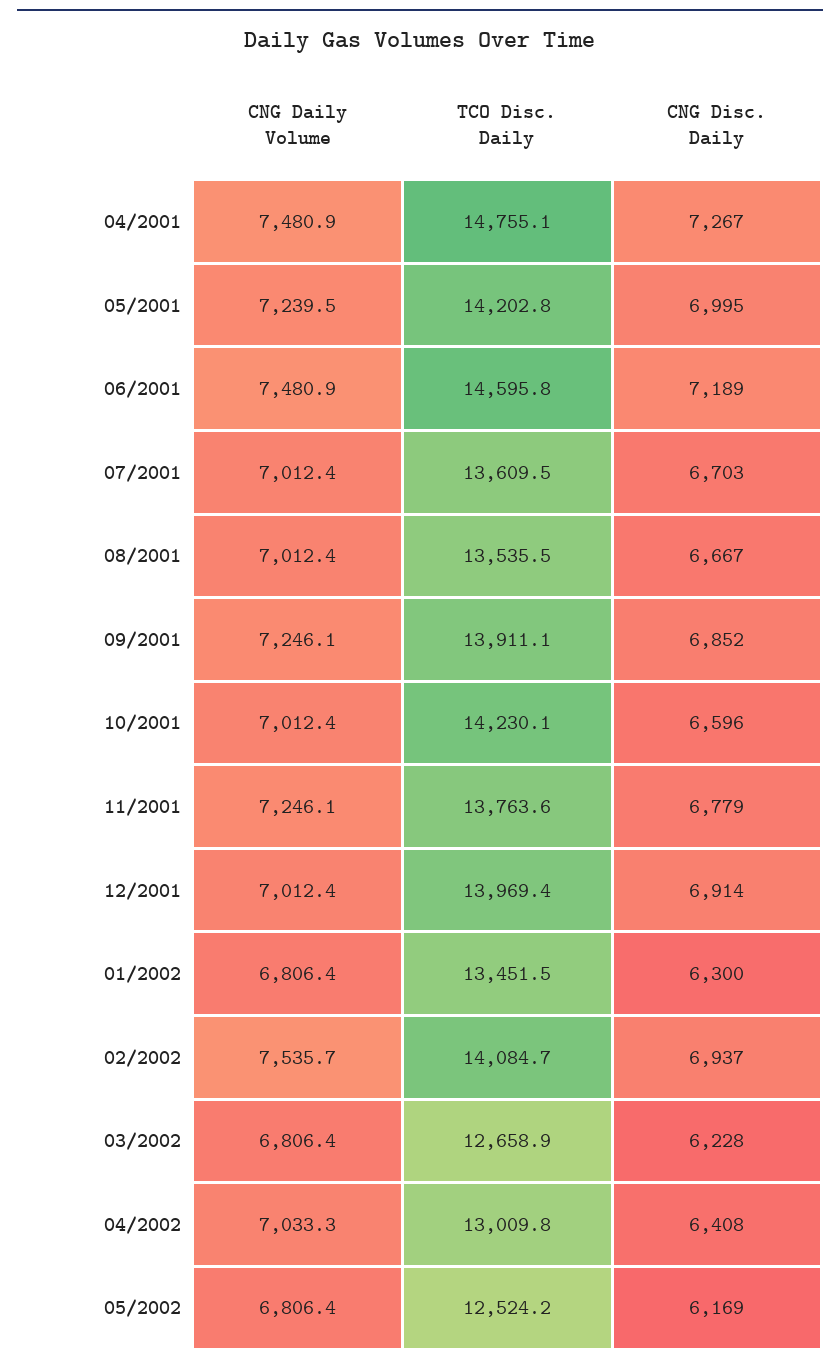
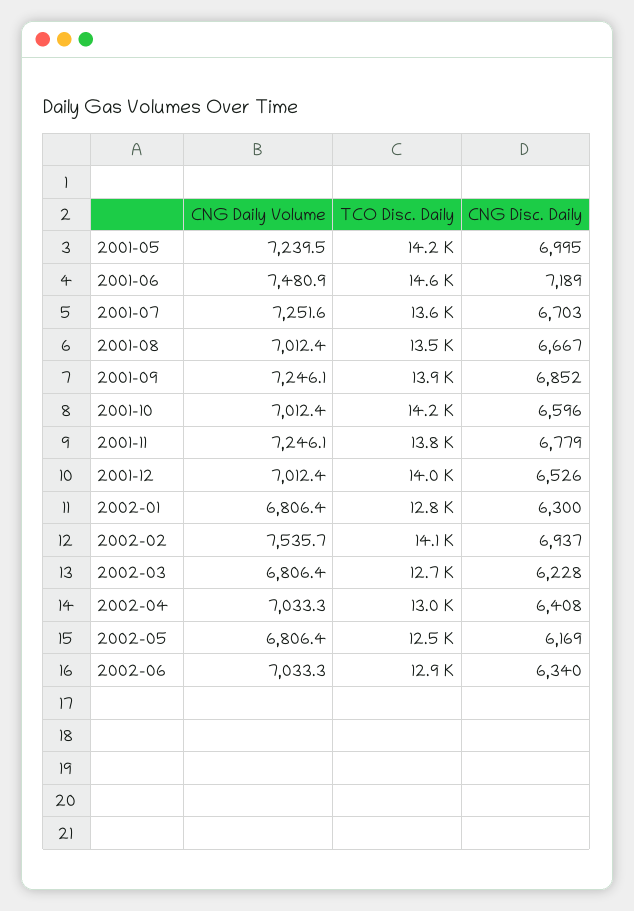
CNG Daily Volume, 04/2001: 7480.9 -> none
TCO Disc. Daily, 04/2001: 14755.1 -> none
CNG Disc. Daily, 04/2001: 7267 -> none
CNG Daily Volume, 07/2001: 7012.4 -> 7251.6
CNG Disc. Daily, 12/2001: 6914 -> 6526
TCO Disc. Daily, 01/2002: 13451.5 -> 12800
CNG Daily Volume, 2002-06: none -> 7033.3
TCO Disc. Daily, 2002-06: none -> 12900
CNG Disc. Daily, 2002-06: none -> 6340

